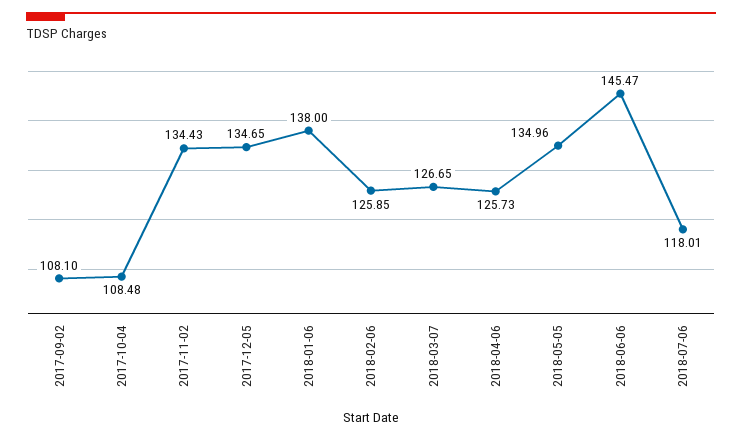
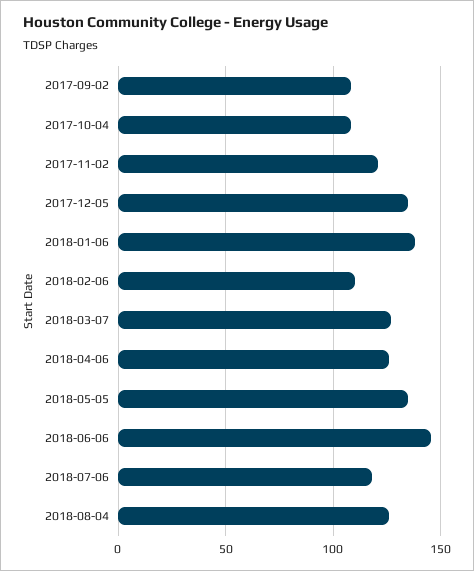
2017-11-02: 134.43 -> 120
2018-02-06: 125.85 -> 110
2018-08-04: none -> 125

